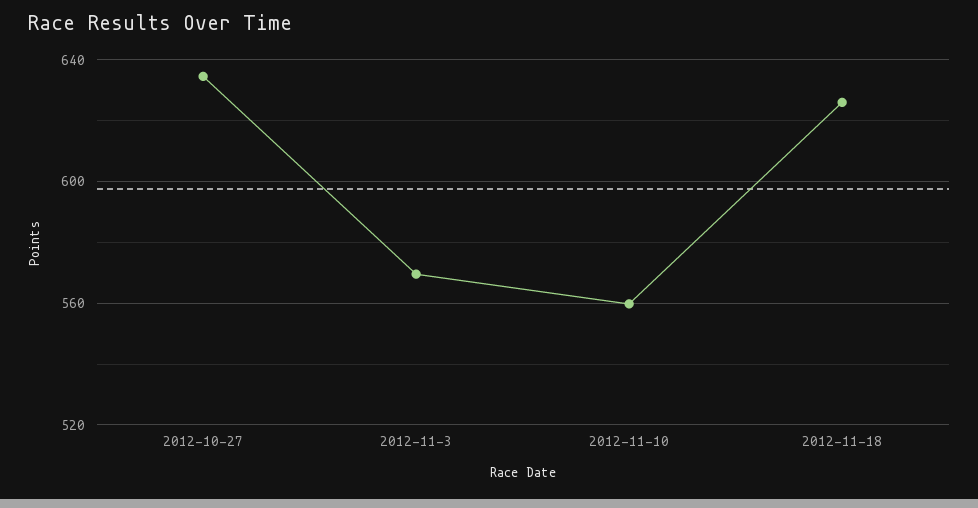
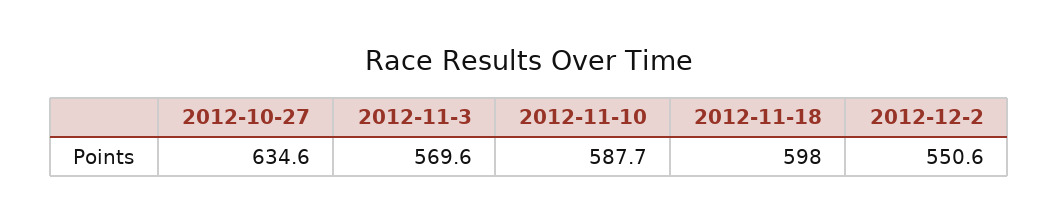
2012-11-10: 560 -> 587.7
2012-11-18: 625 -> 598
2012-12-2: none -> 550.6

